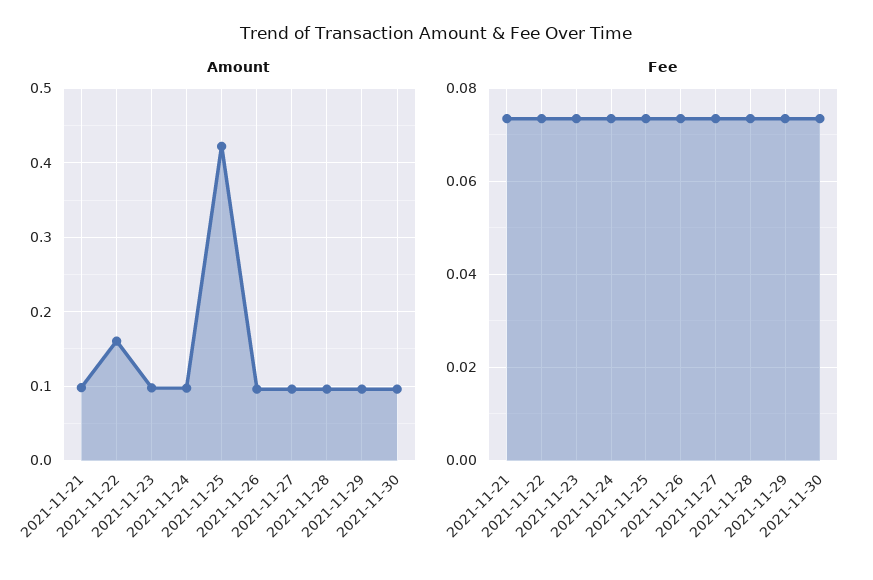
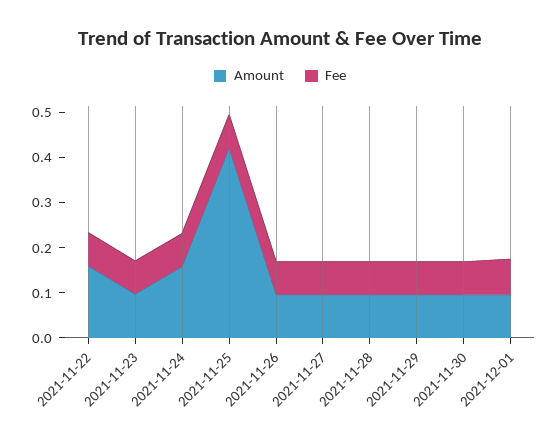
Amount, 2021-11-21: 0.1 -> none
Amount, 2021-11-24: 0.1 -> 0.16
Fee, 2021-11-21: 0.074 -> none
Amount, 2021-12-01: none -> 0.1
Fee, 2021-12-01: none -> 0.08

